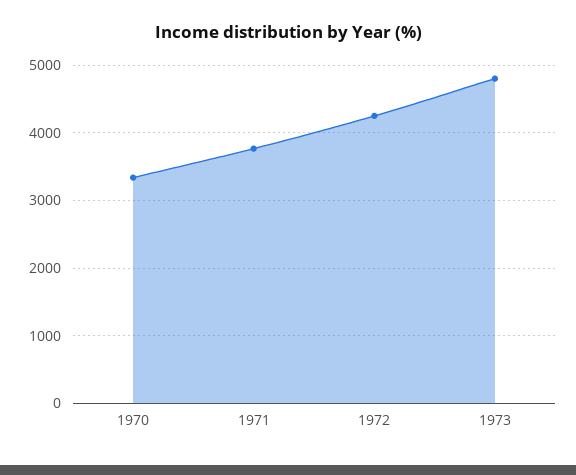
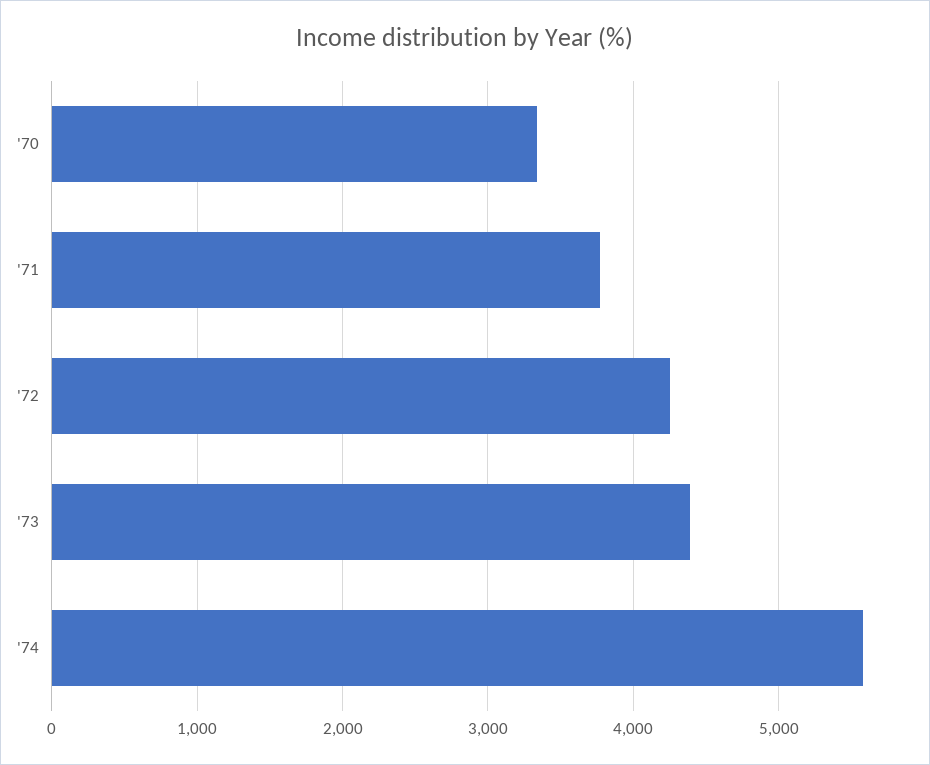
1973: 4800 -> 4400
'74: none -> 5600

